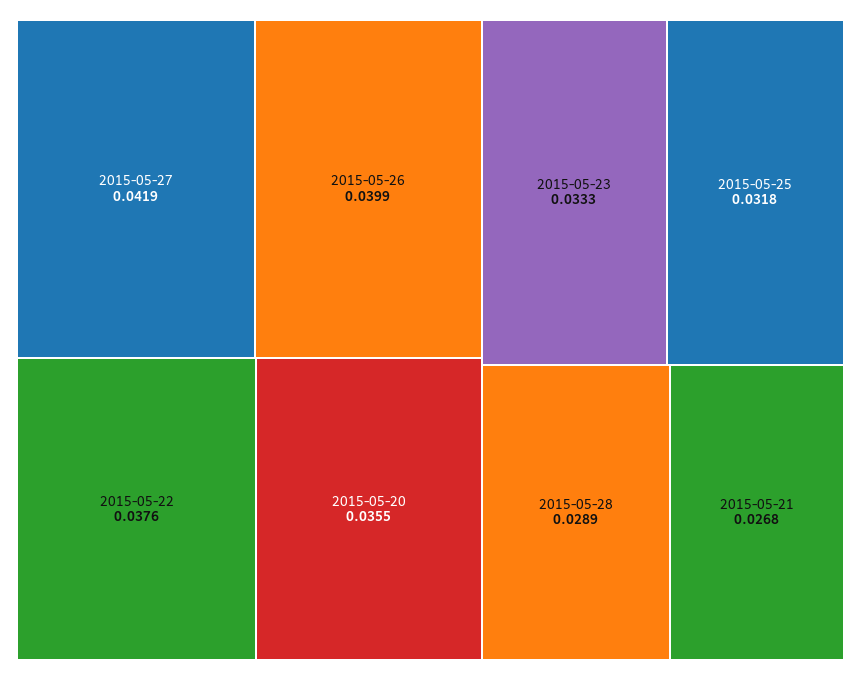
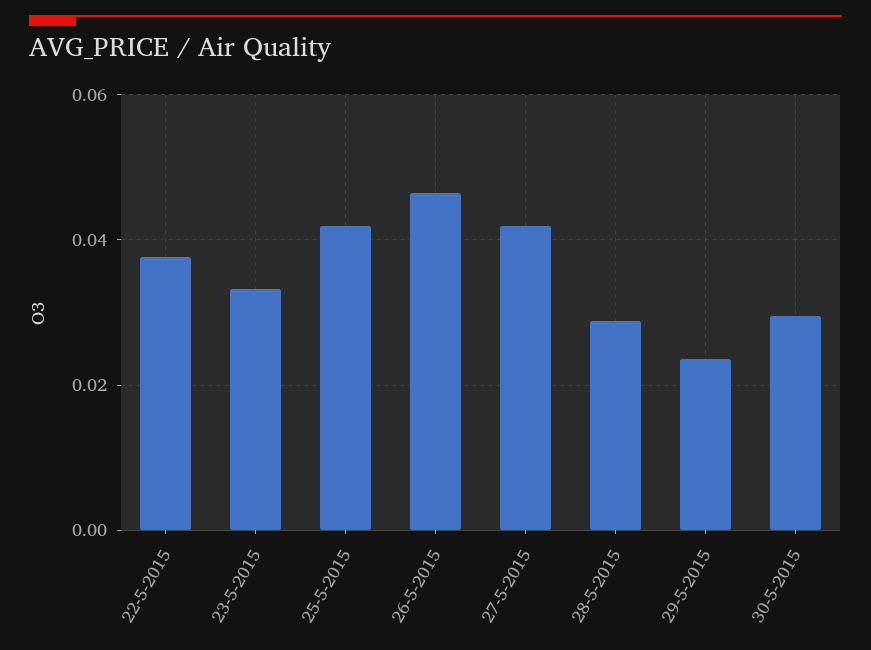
2015-05-26: 0.0399 -> 0.046
2015-05-20: 0.0355 -> none
2015-05-25: 0.0318 -> 0.042
2015-05-21: 0.0268 -> none
29-5-2015: none -> 0.024
30-5-2015: none -> 0.03

